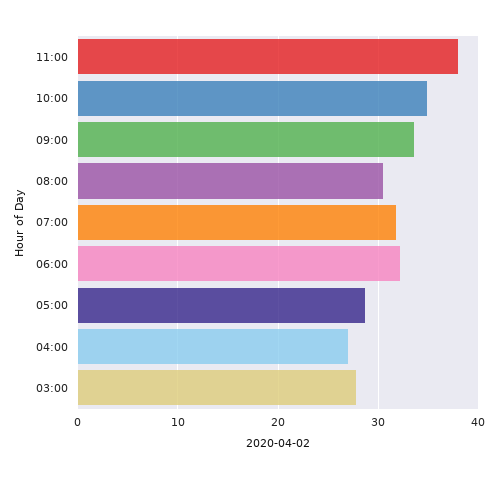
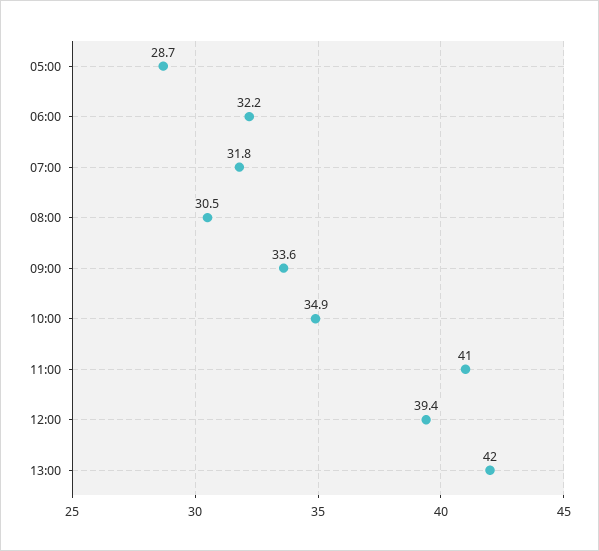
11:00: 38 -> 41
04:00: 27 -> none
03:00: 28 -> none
12:00: none -> 39.4
13:00: none -> 42

